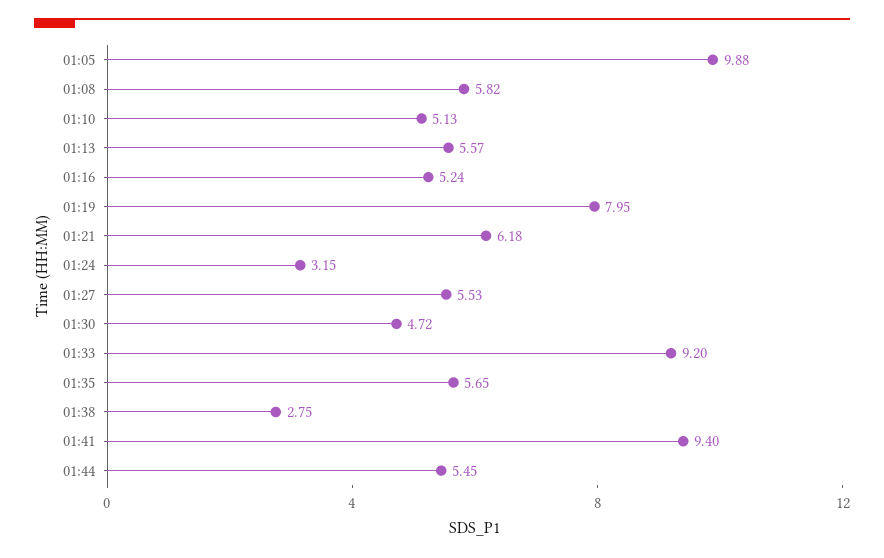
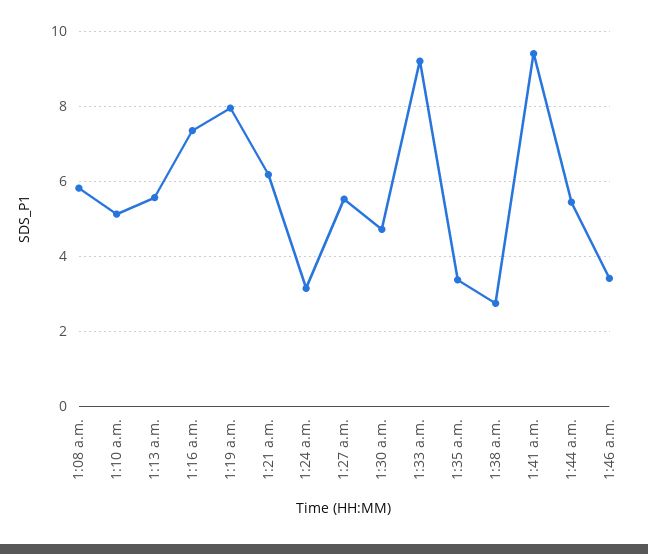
01:05: 9.88 -> none
01:16: 5.24 -> 7.4
01:35: 5.65 -> 3.4
1:46 a.m.: none -> 3.4

